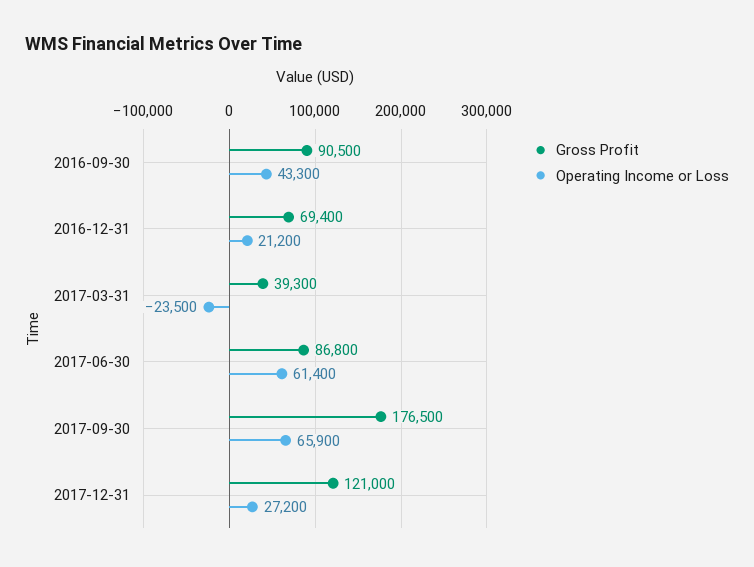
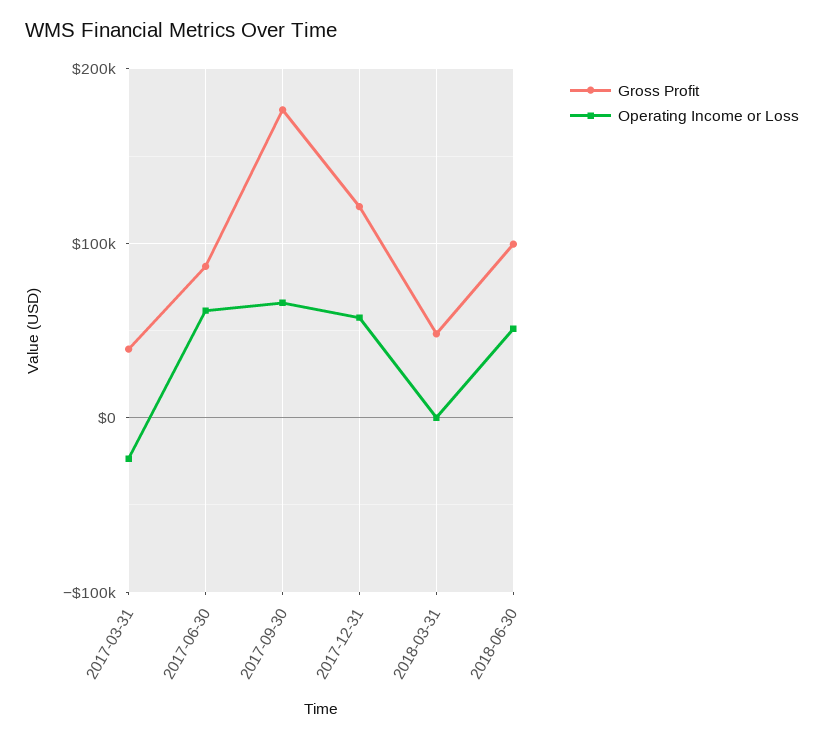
Gross Profit, 2016-09-30: 90500 -> none
Operating Income or Loss, 2016-09-30: 43300 -> none
Gross Profit, 2016-12-31: 69400 -> none
Operating Income or Loss, 2016-12-31: 21200 -> none
Operating Income or Loss, 2017-12-31: 27200 -> 60000
Gross Profit, 2018-03-31: none -> 50000
Operating Income or Loss, 2018-03-31: none -> 0
Gross Profit, 2018-06-30: none -> 100000
Operating Income or Loss, 2018-06-30: none -> 50000

